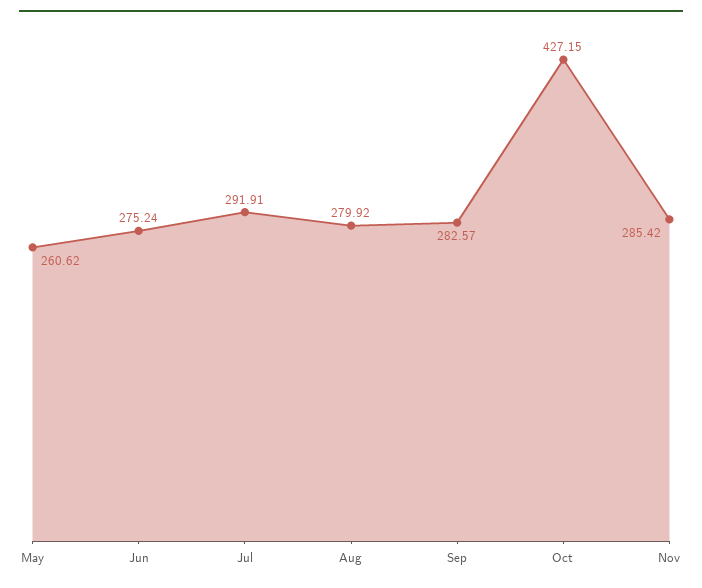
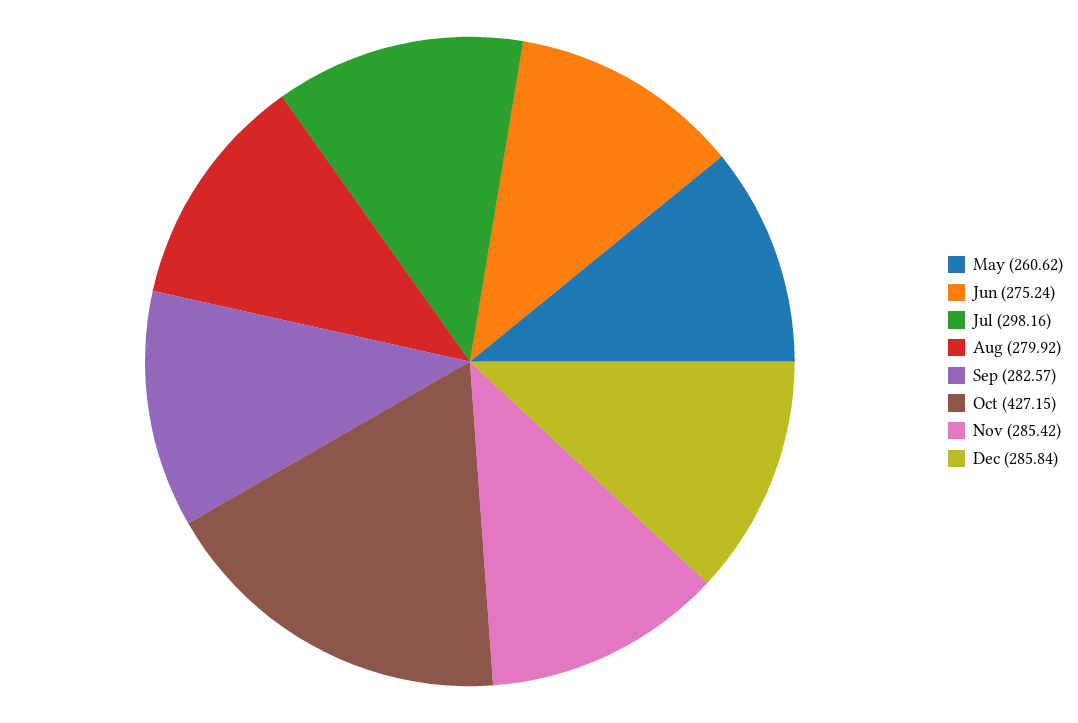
Jul: 291.91 -> 298.16
Dec: none -> 285.84

